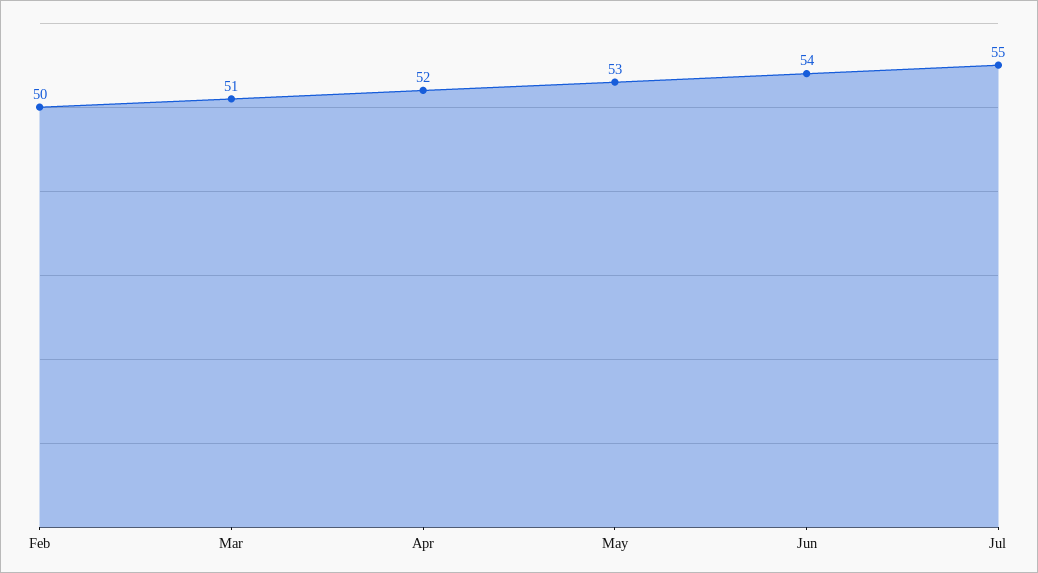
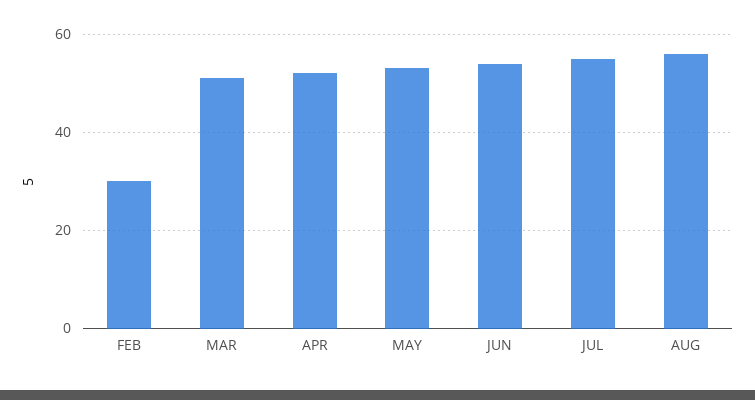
Feb: 50 -> 30
AUG: none -> 55

